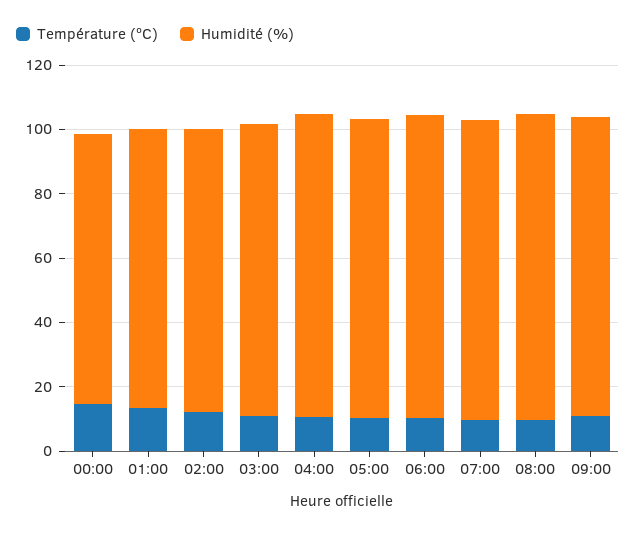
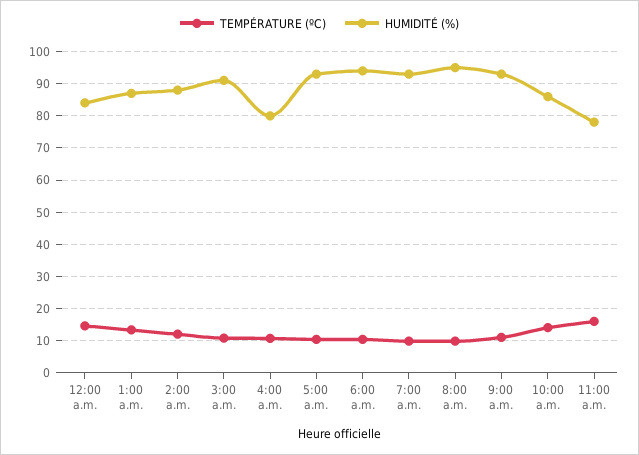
Humidité (%), 04:00: 95 -> 80
Température (ºC), 10:00 a.m.: none -> 14
Humidité (%), 10:00 a.m.: none -> 86
Température (ºC), 11:00 a.m.: none -> 16
Humidité (%), 11:00 a.m.: none -> 78

